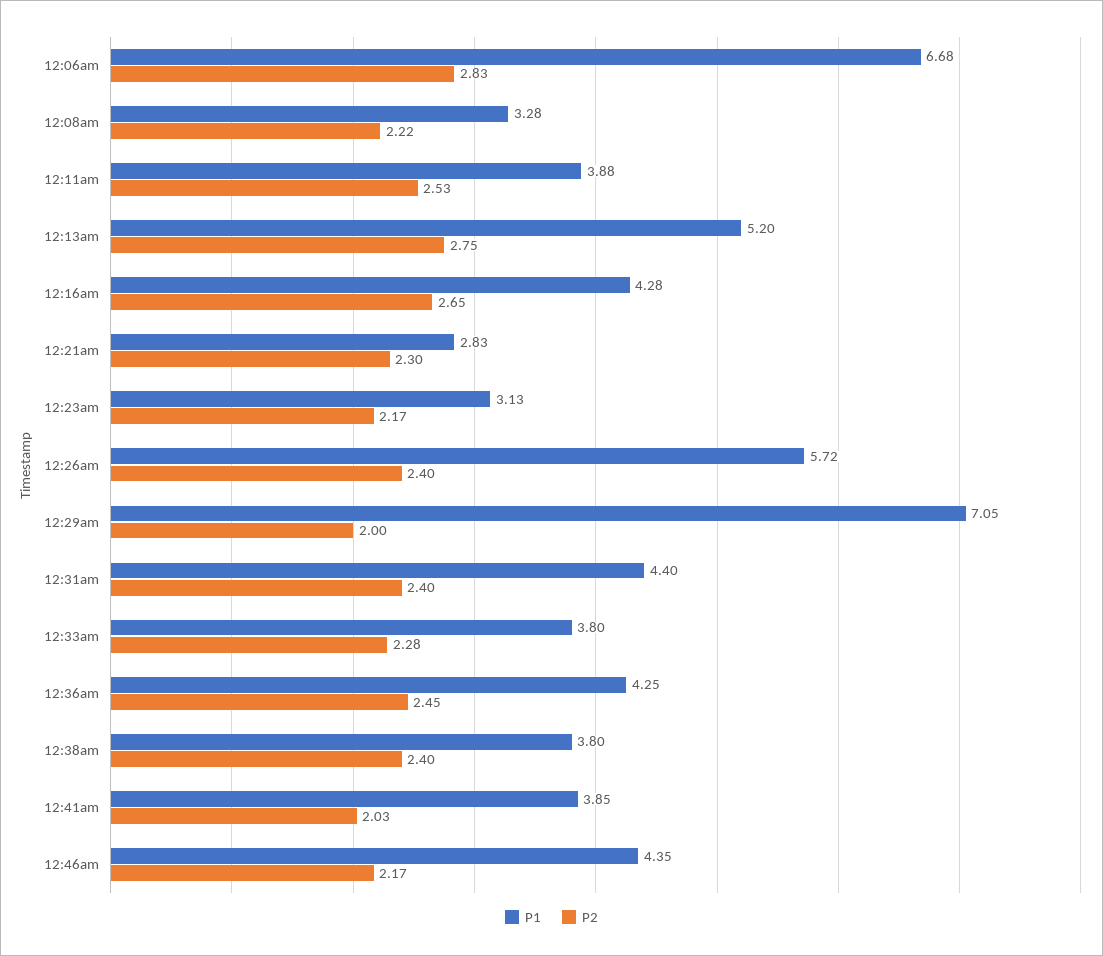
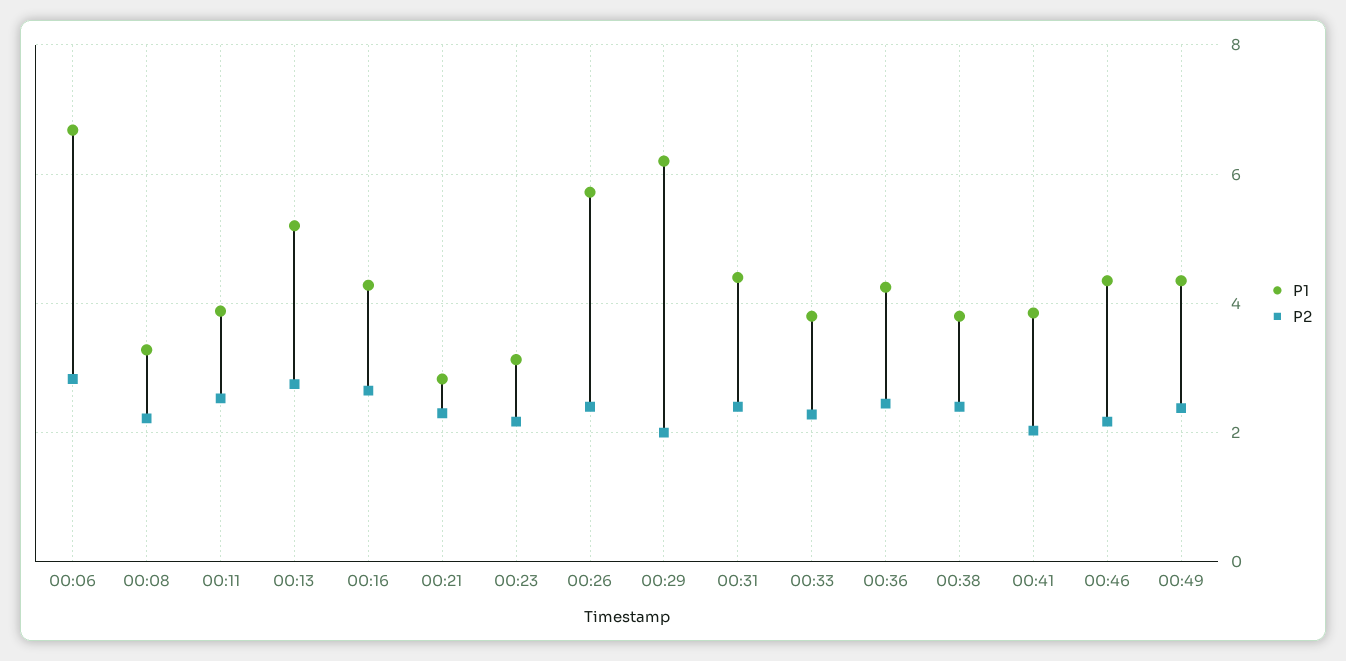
P1, 12:29am: 7.05 -> 6.2
P1, 00:49: none -> 4.4
P2, 00:49: none -> 2.4

